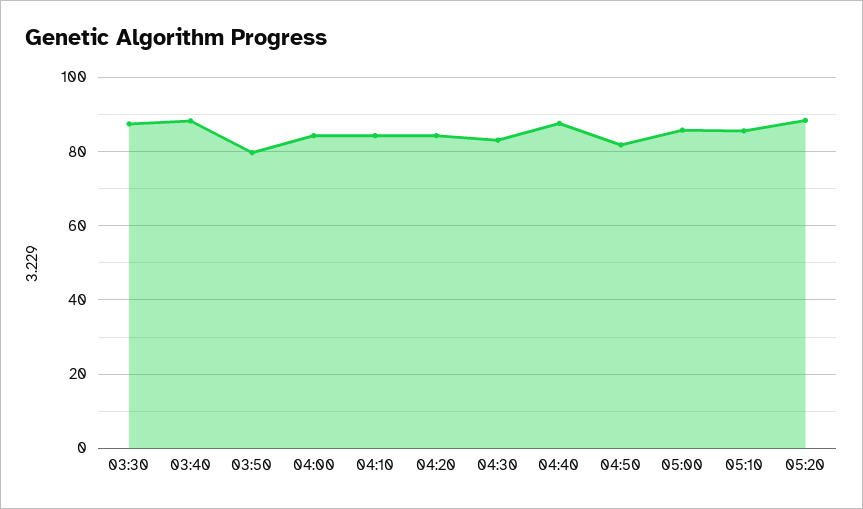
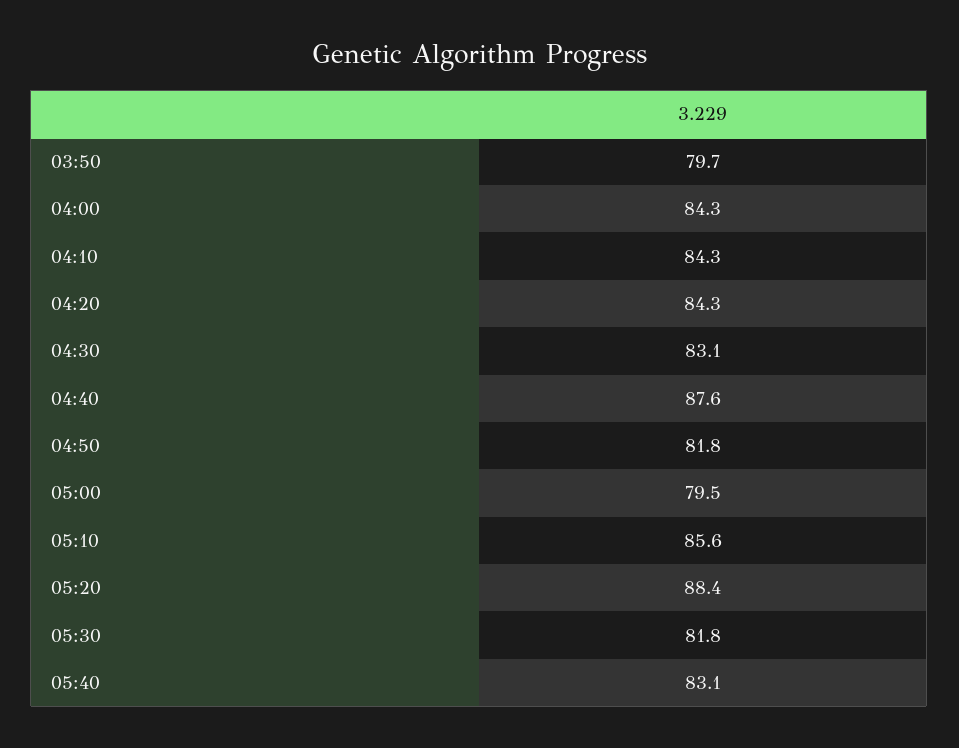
03:30: 88 -> none
03:40: 88 -> none
05:00: 86 -> 79.5
05:30: none -> 81.8
05:40: none -> 83.1

